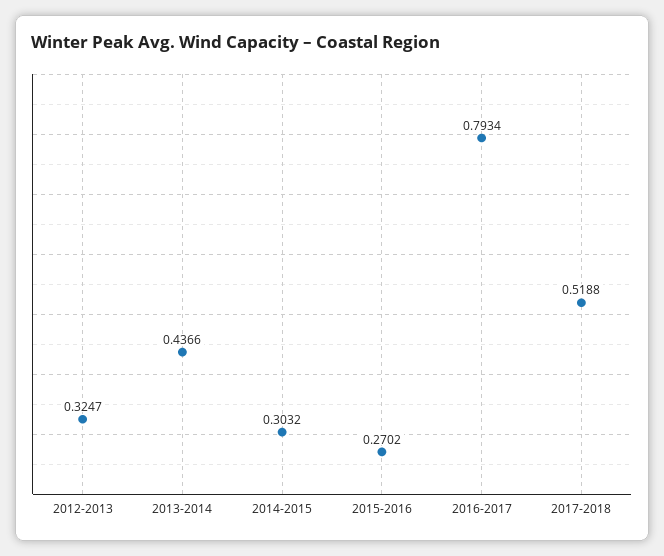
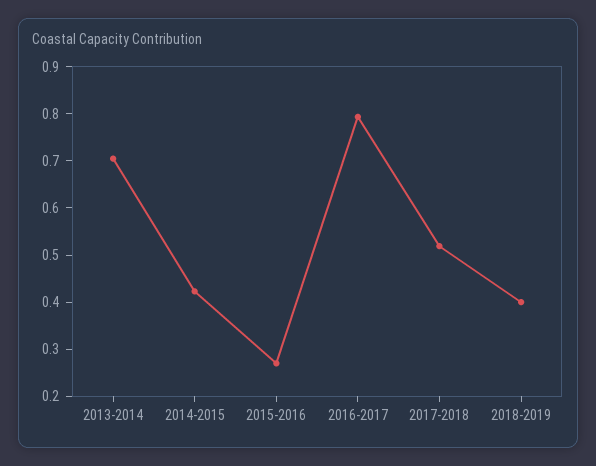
2012-2013: 0.3247 -> none
2013-2014: 0.4366 -> 0.7
2014-2015: 0.3032 -> 0.42
2018-2019: none -> 0.4

